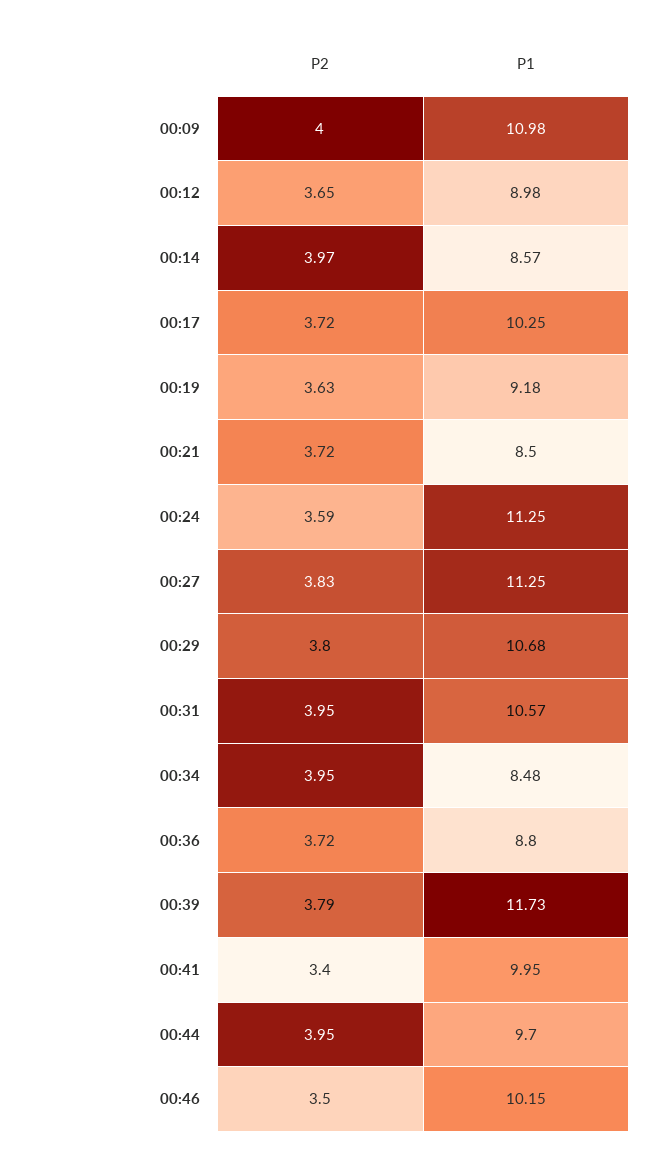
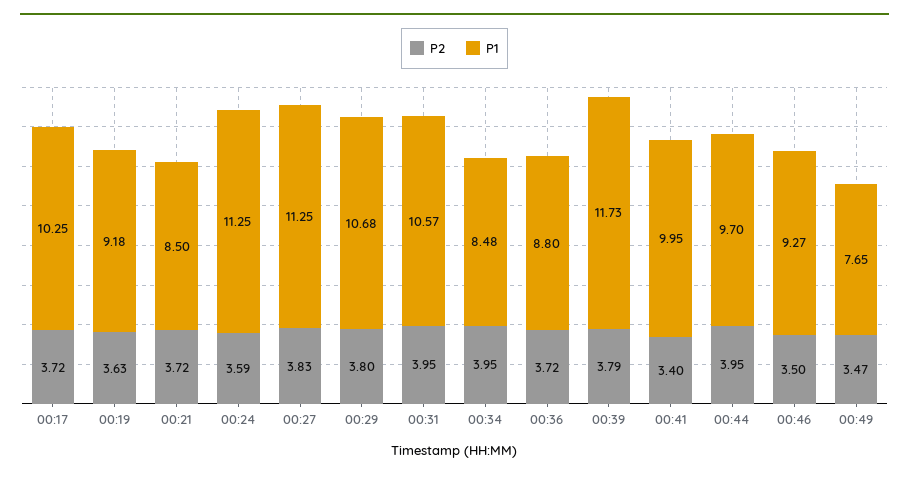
P2, 00:09: 4 -> none
P1, 00:09: 10.98 -> none
P2, 00:12: 3.65 -> none
P1, 00:12: 8.98 -> none
P2, 00:14: 3.97 -> none
P1, 00:14: 8.57 -> none
P1, 00:46: 10.15 -> 9.27
P2, 00:49: none -> 3.47
P1, 00:49: none -> 7.65

